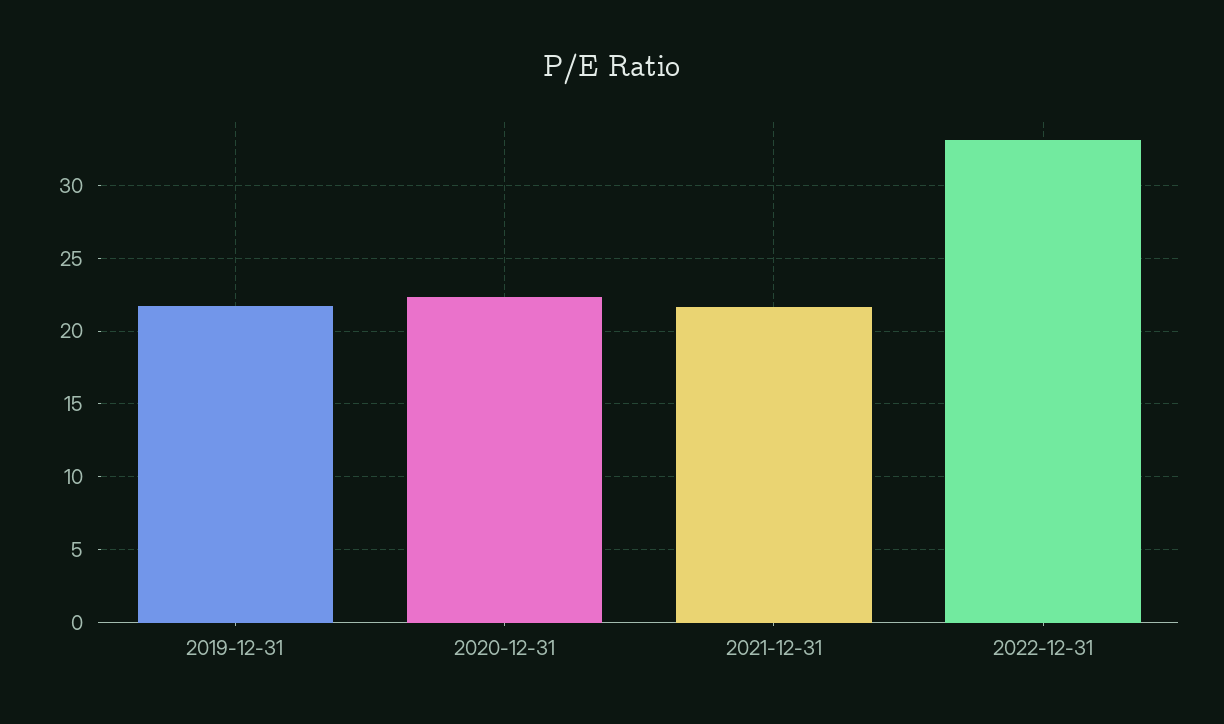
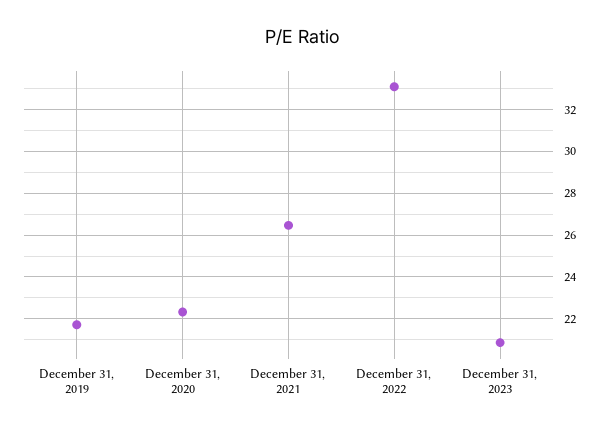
2021-12-31: 21.5 -> 26.5
December 31, 2023: none -> 21

